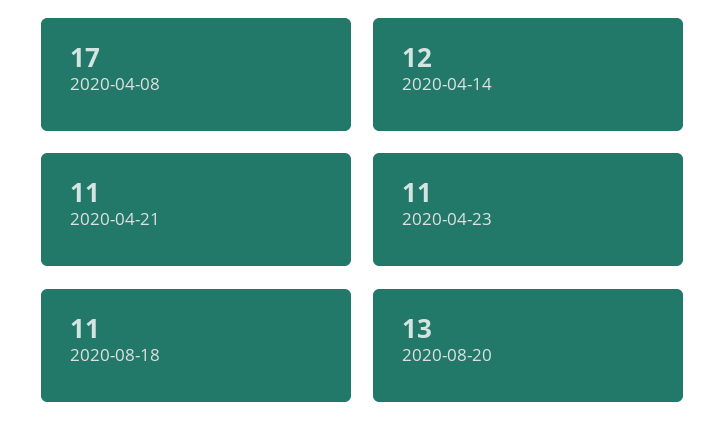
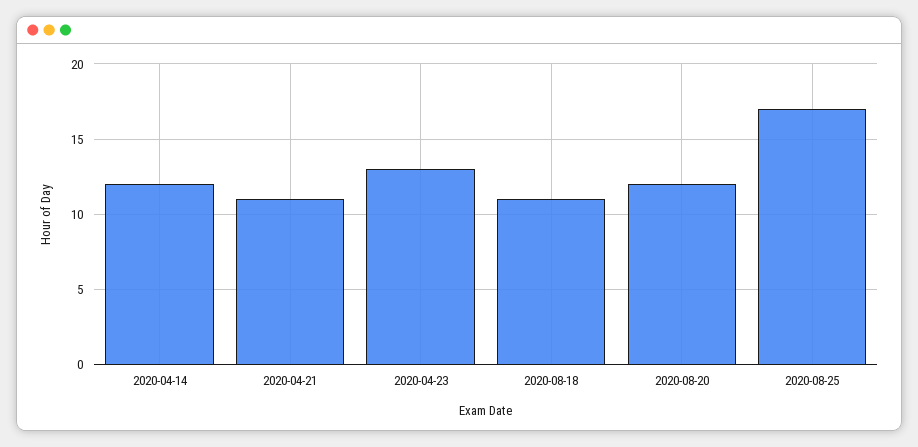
2020-04-08: 17 -> none
2020-04-23: 11 -> 13
2020-08-20: 13 -> 12
2020-08-25: none -> 17

